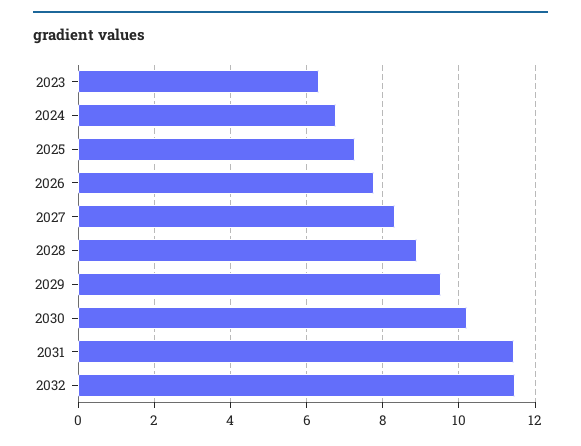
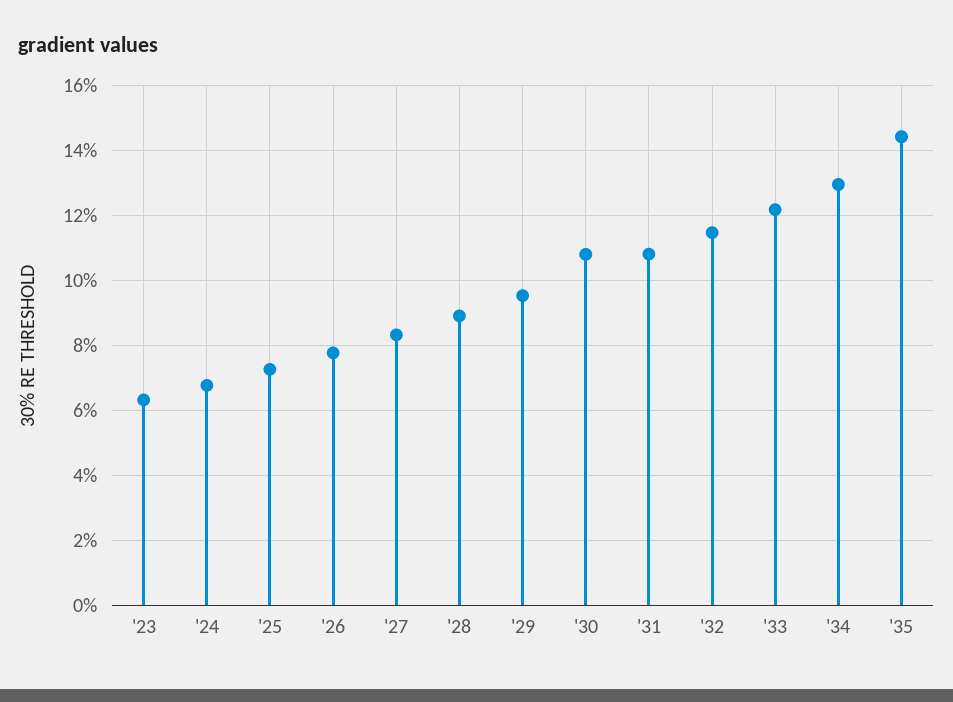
2030: 10.2 -> 10.8
2031: 11.4 -> 10.8
'33: none -> 12.2
'34: none -> 13
'35: none -> 14.4

